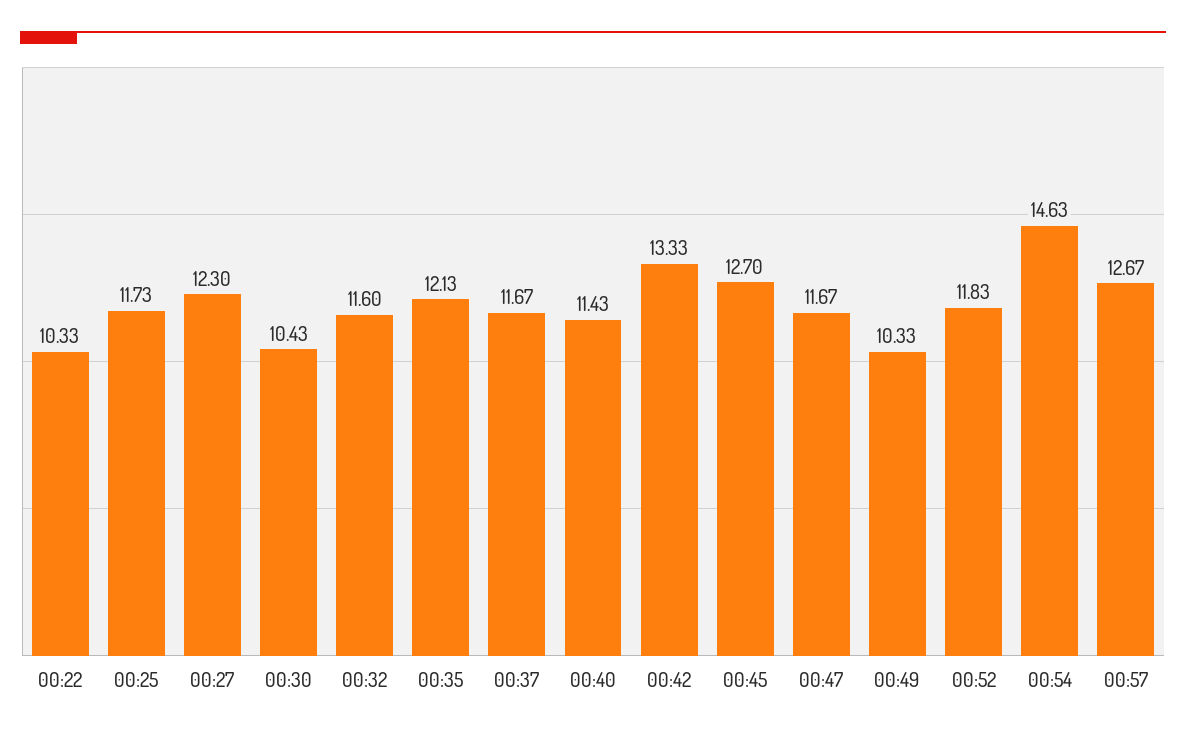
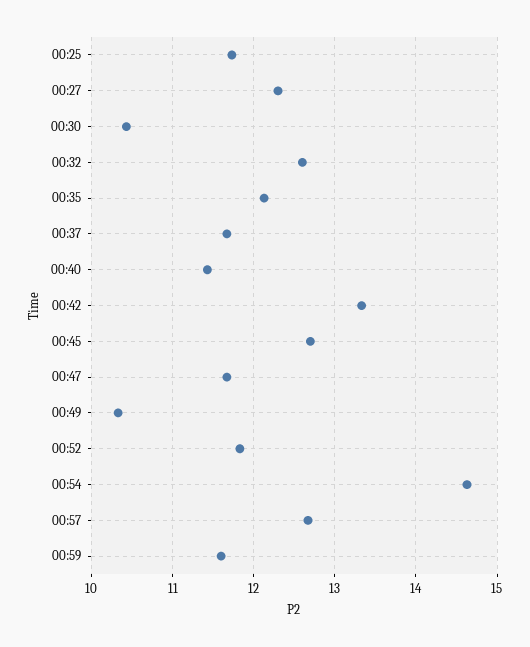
00:22: 10.33 -> none
00:32: 11.6 -> 12.6
00:59: none -> 11.6

